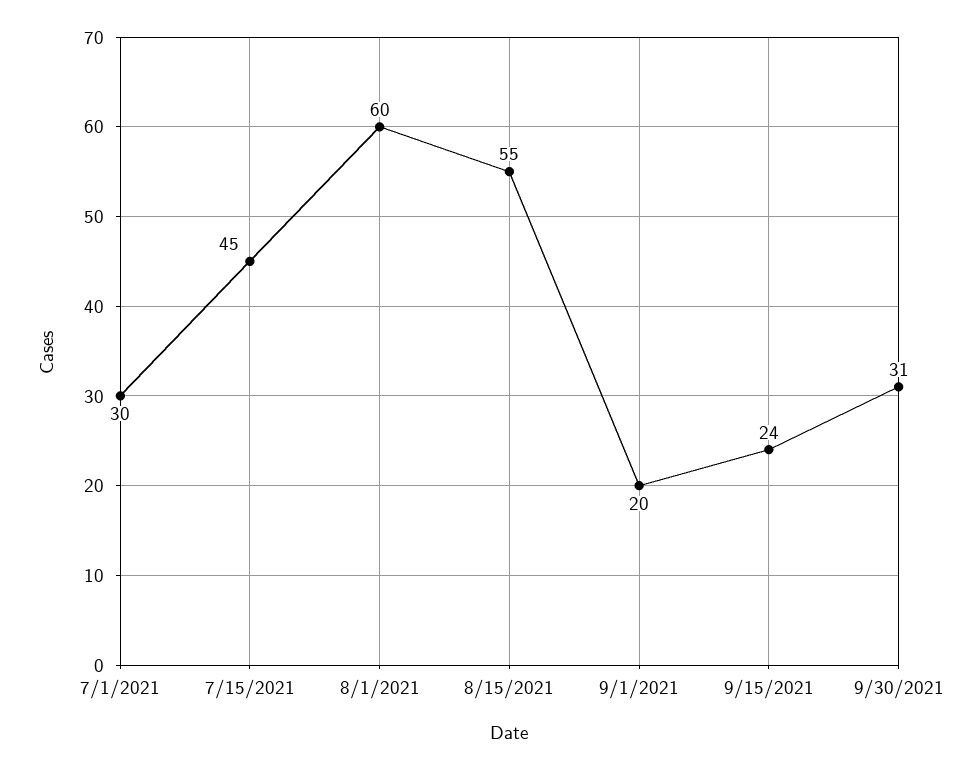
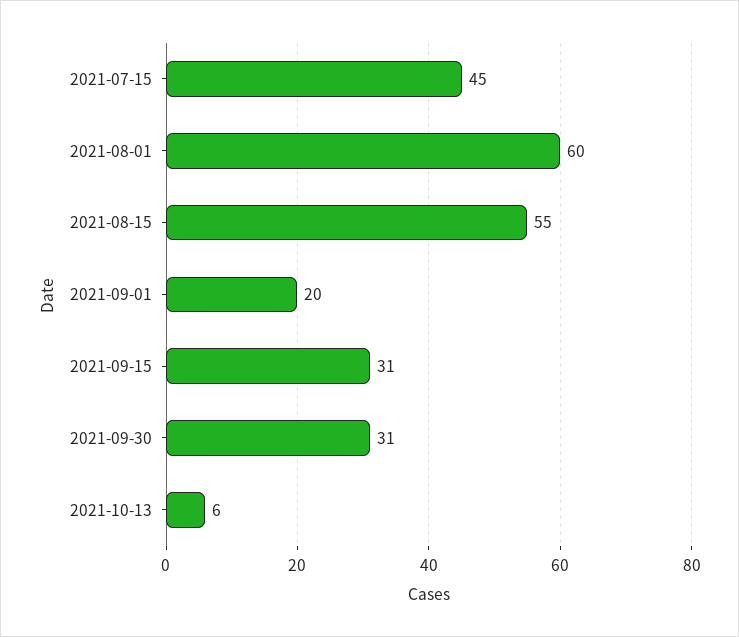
7/1/2021: 30 -> none
9/15/2021: 24 -> 31
2021-10-13: none -> 6

